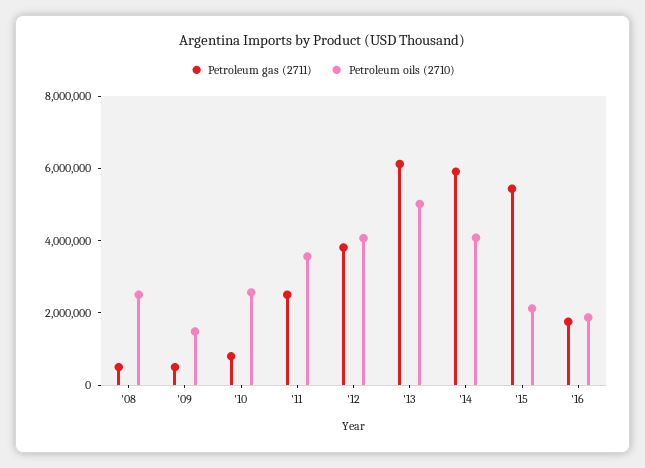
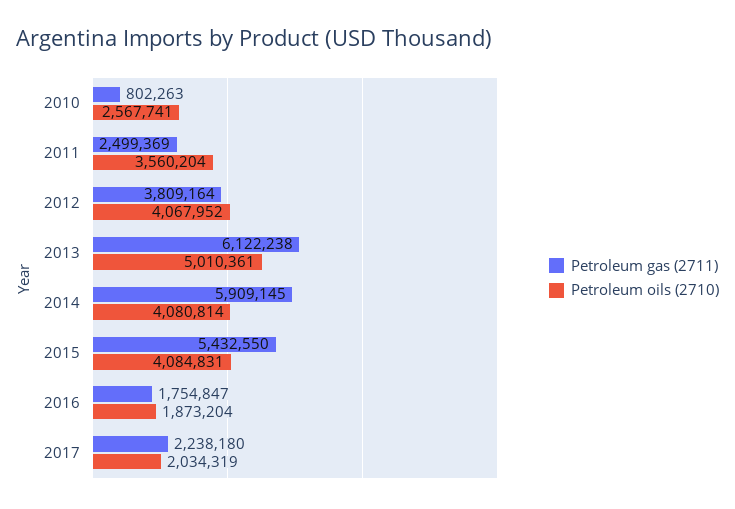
Petroleum gas (2711), '08: 500000 -> none
Petroleum oils (2710), '08: 2500000 -> none
Petroleum gas (2711), '09: 500000 -> none
Petroleum oils (2710), '09: 1500000 -> none
Petroleum oils (2710), '15: 2000000 -> 4084831
Petroleum gas (2711), 2017: none -> 2238180
Petroleum oils (2710), 2017: none -> 2034319

